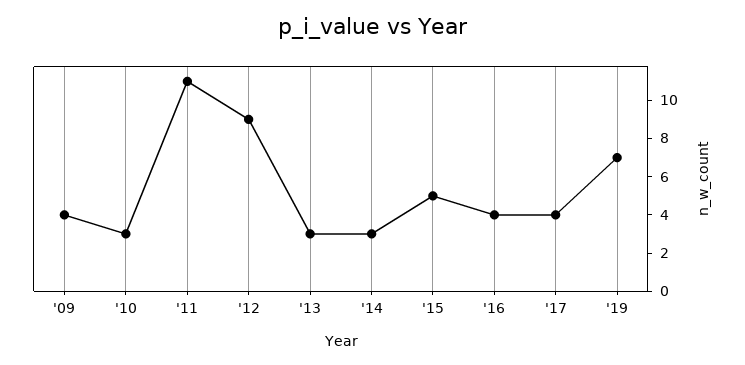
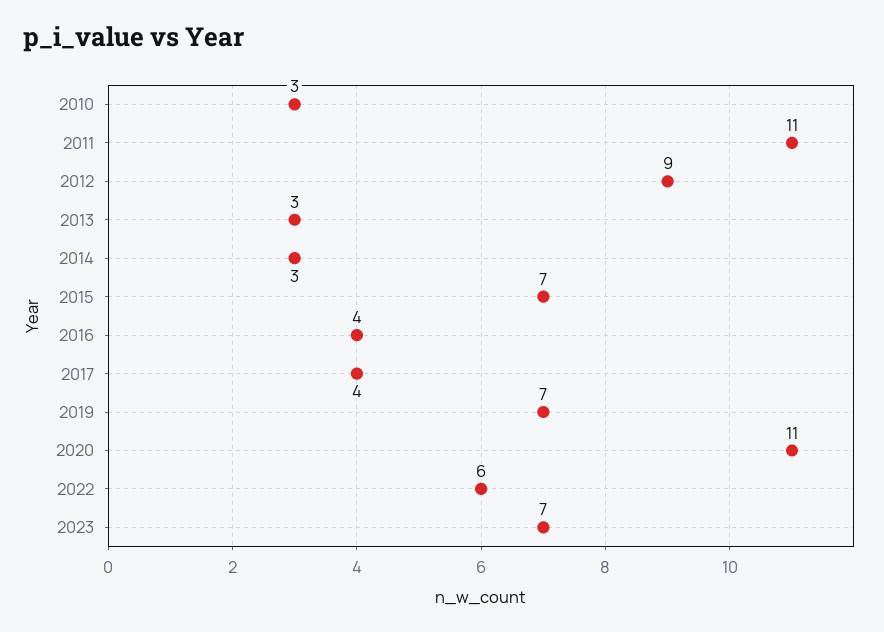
'09: 4 -> none
'15: 5 -> 7
2020: none -> 11
2022: none -> 6
2023: none -> 7

